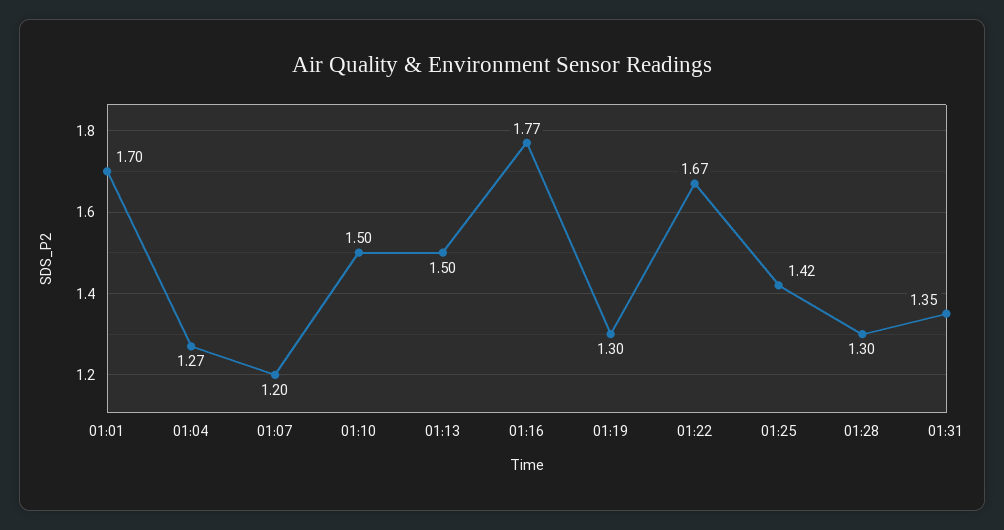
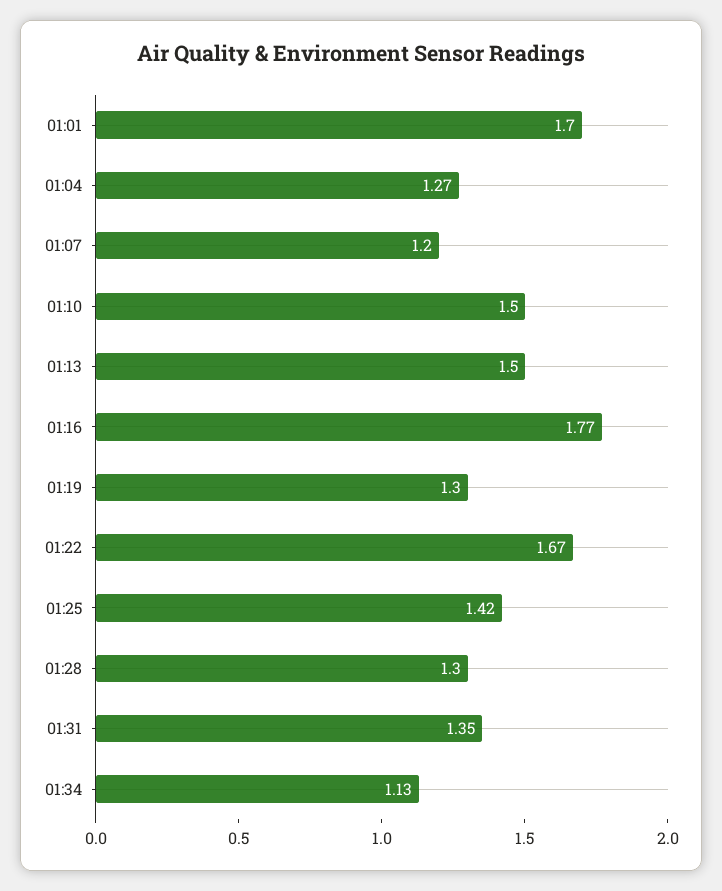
01:34: none -> 1.13

